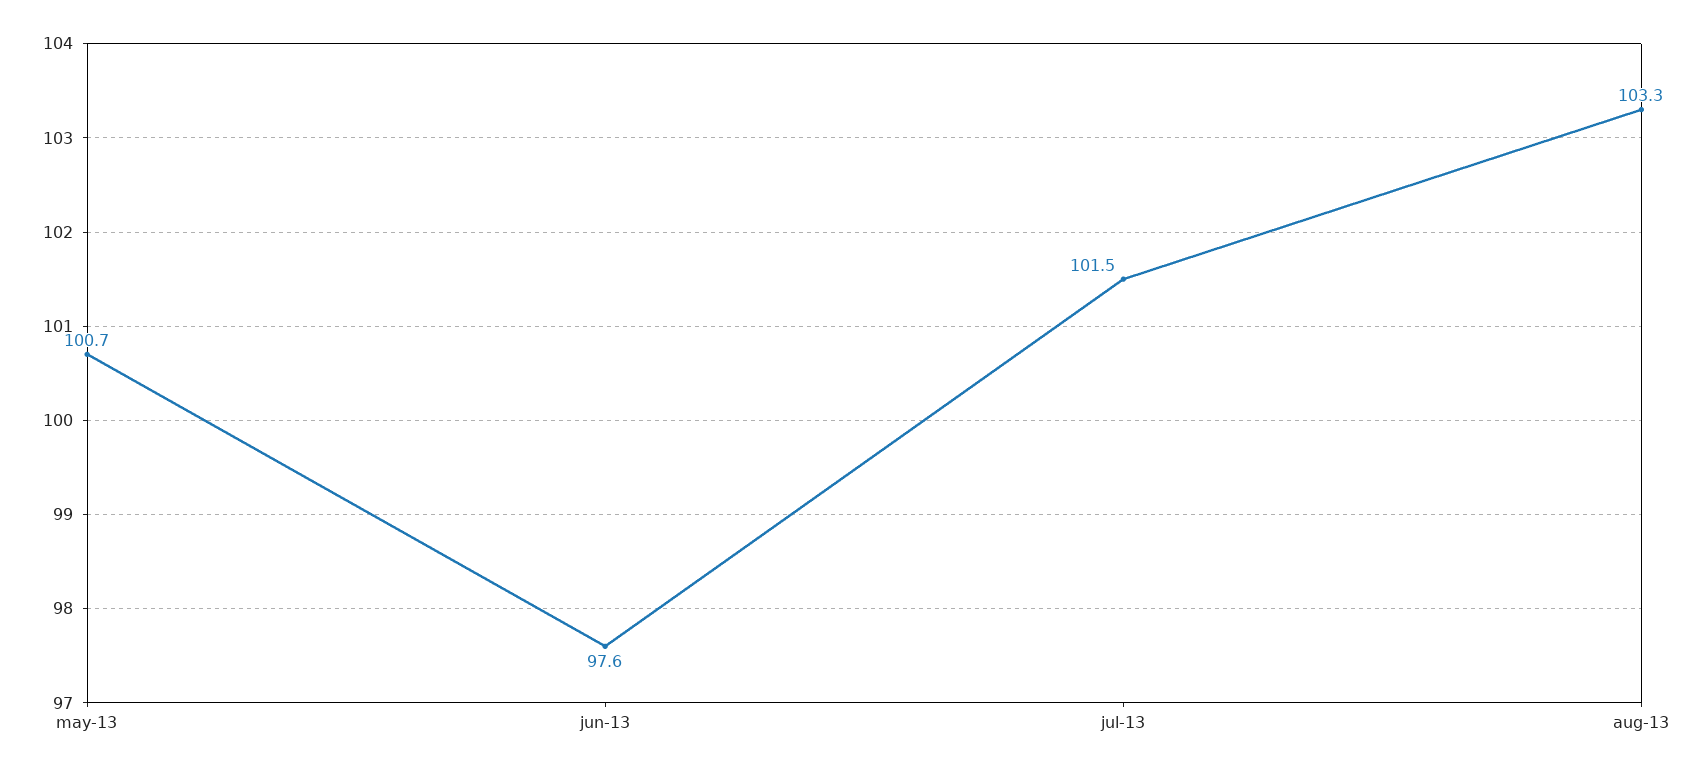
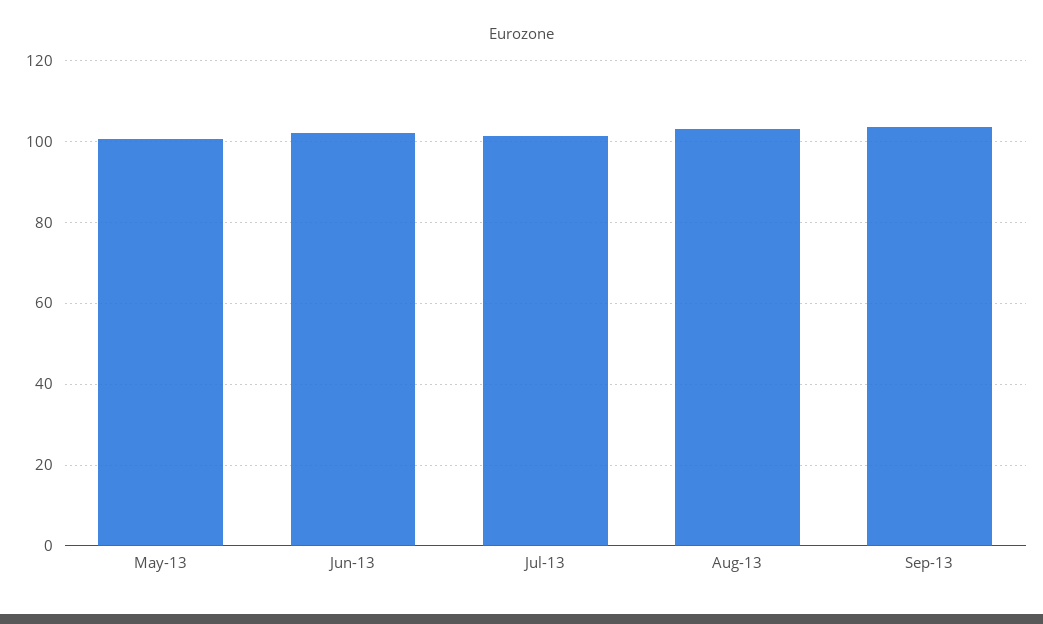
jun-13: 97.6 -> 102
Sep-13: none -> 104

